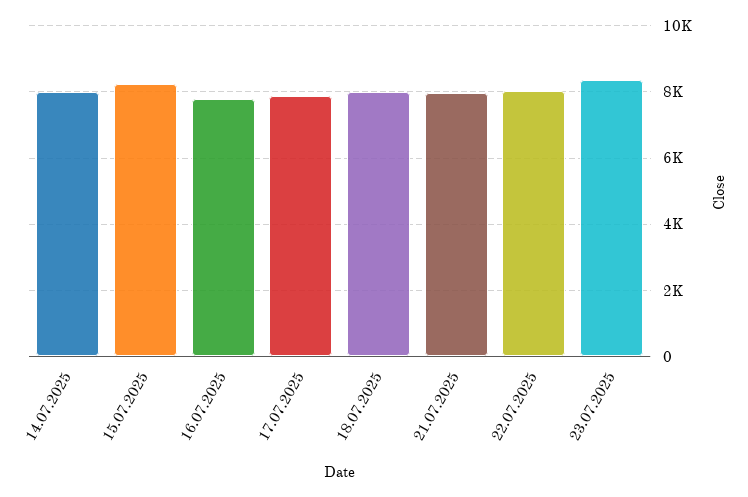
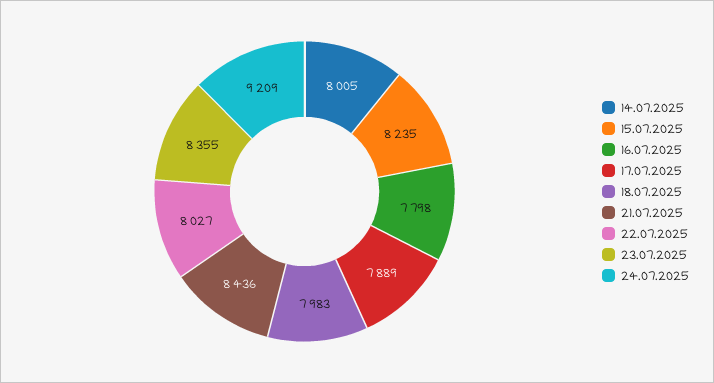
21.07.2025: 8000 -> 8436
24.07.2025: none -> 9209

